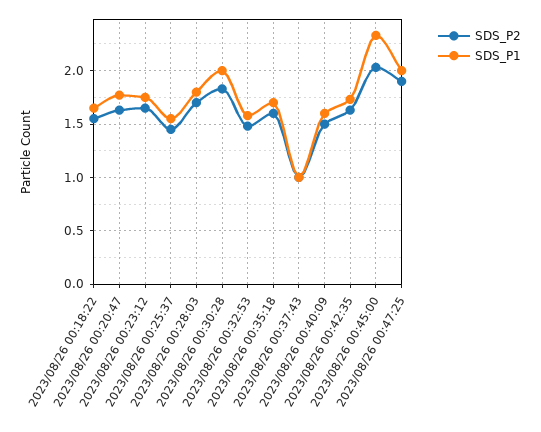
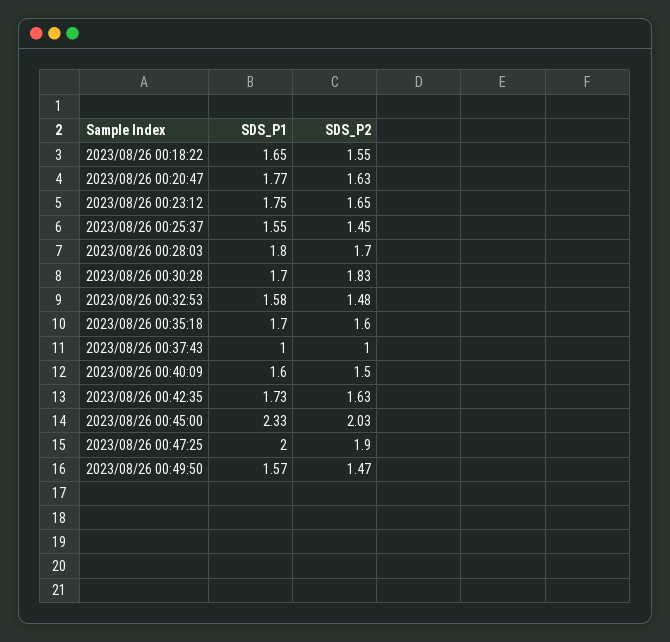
SDS_P1, 2023/08/26 00:30:28: 2 -> 1.7
SDS_P1, 2023/08/26 00:49:50: none -> 1.57
SDS_P2, 2023/08/26 00:49:50: none -> 1.47

